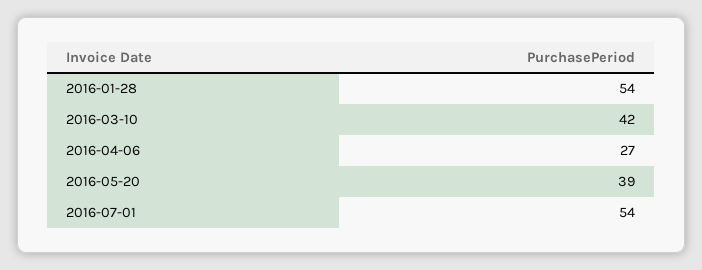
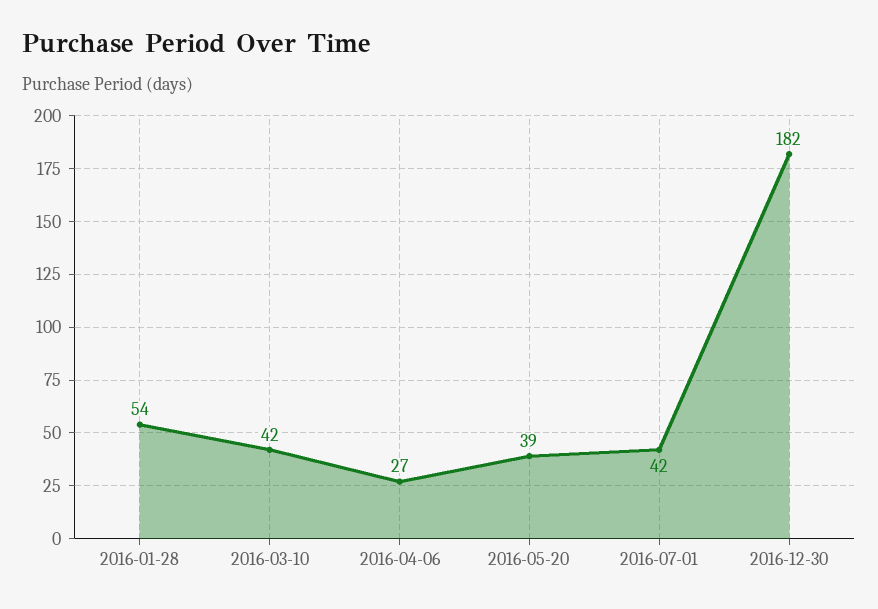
2016-07-01: 54 -> 42
2016-12-30: none -> 182

